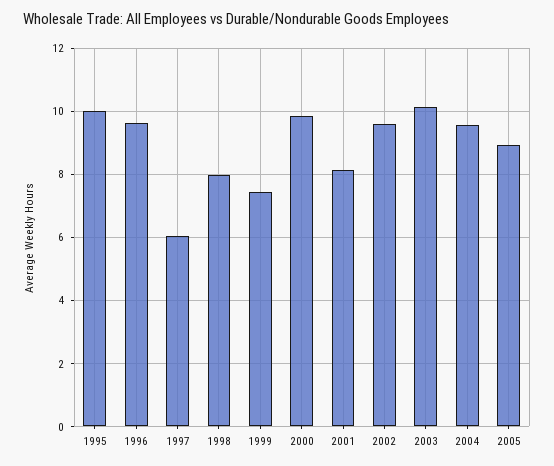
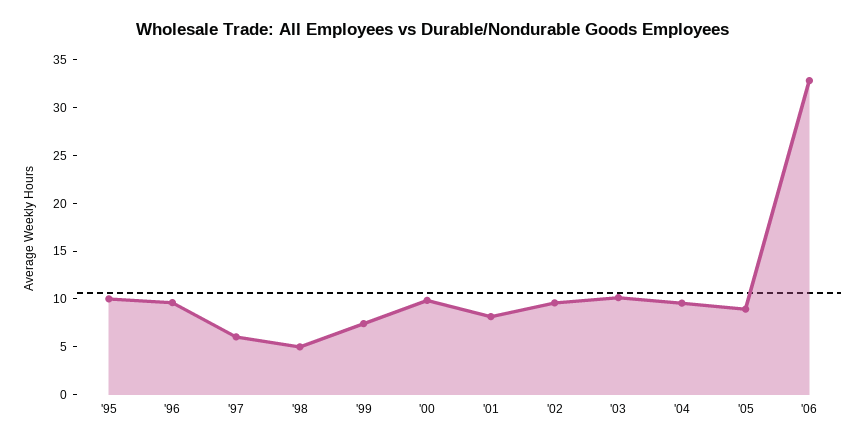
1998: 8 -> 5
'06: none -> 33

